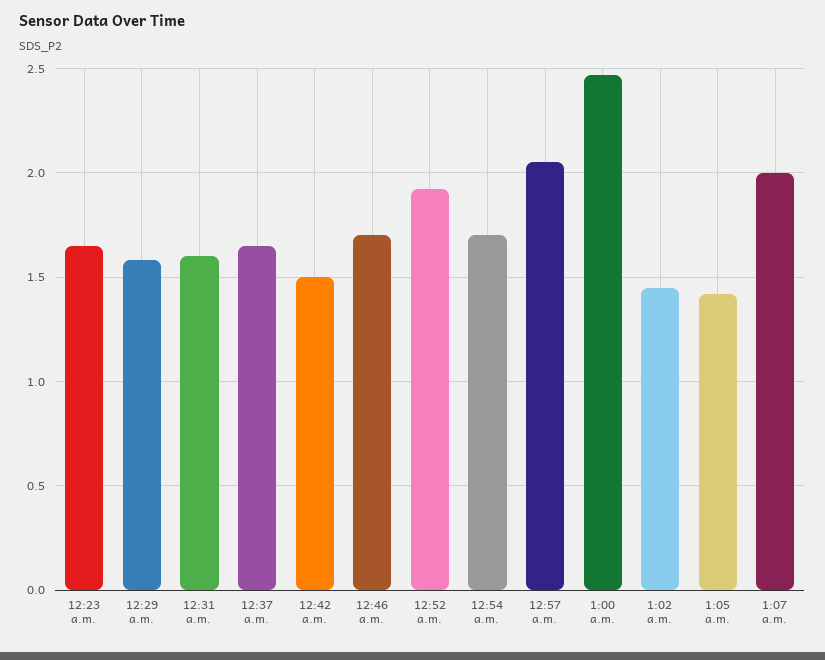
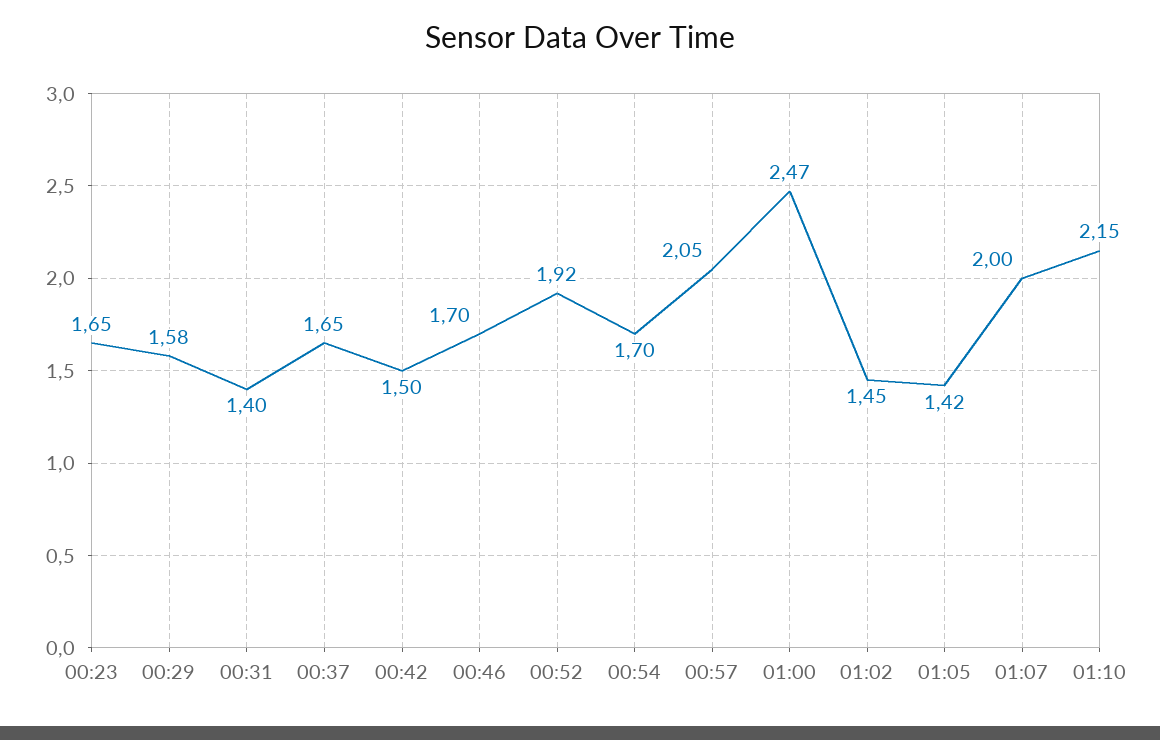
12:31 a.m.: 1.6 -> 1.4
01:10: none -> 2.15

